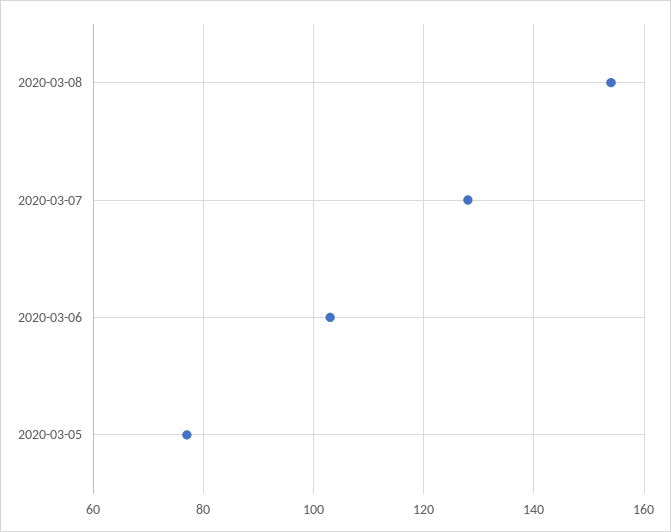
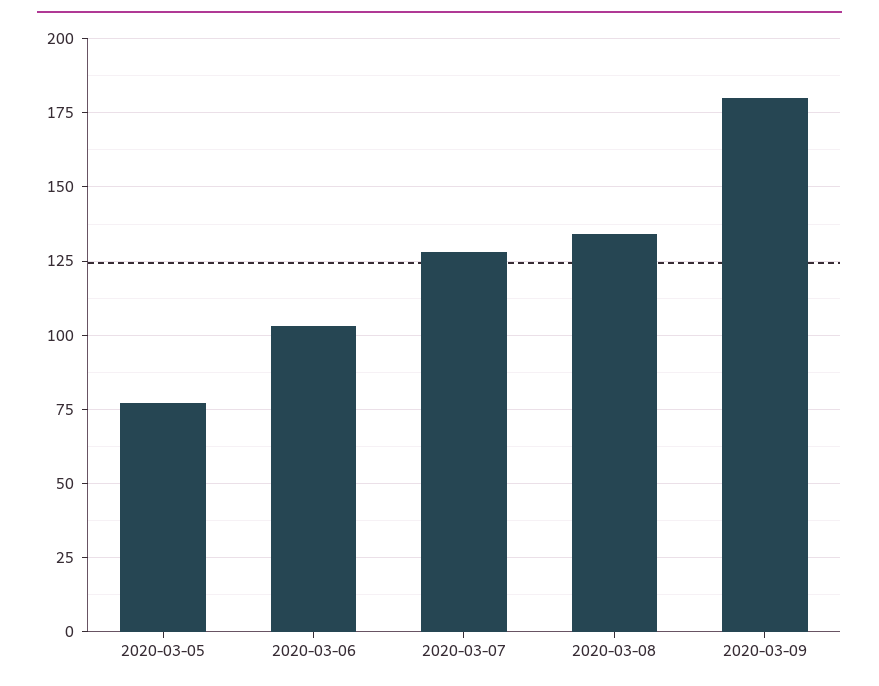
2020-03-08: 155 -> 135
2020-03-09: none -> 180

